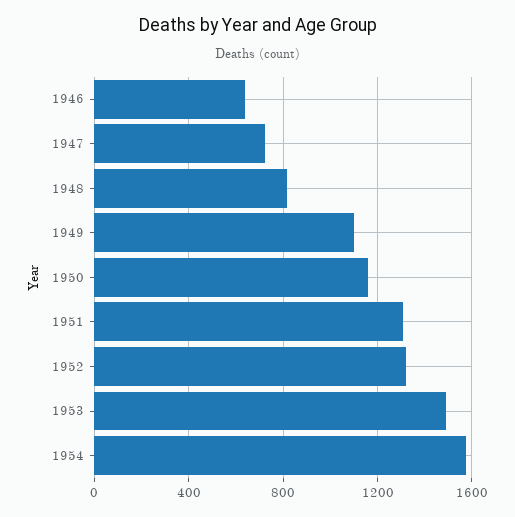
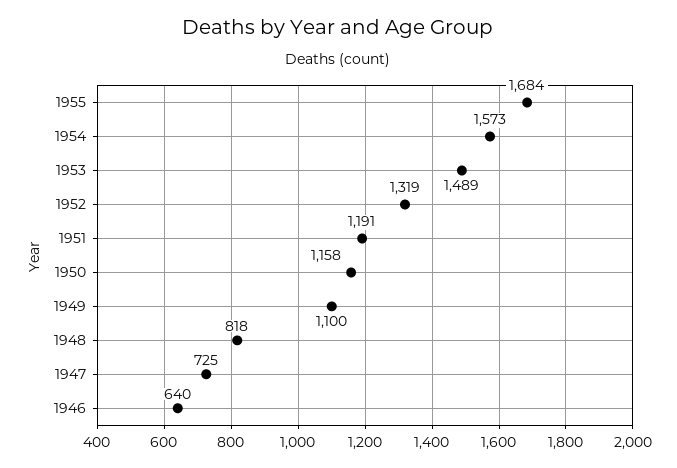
1951: 1300 -> 1191
1955: none -> 1684

